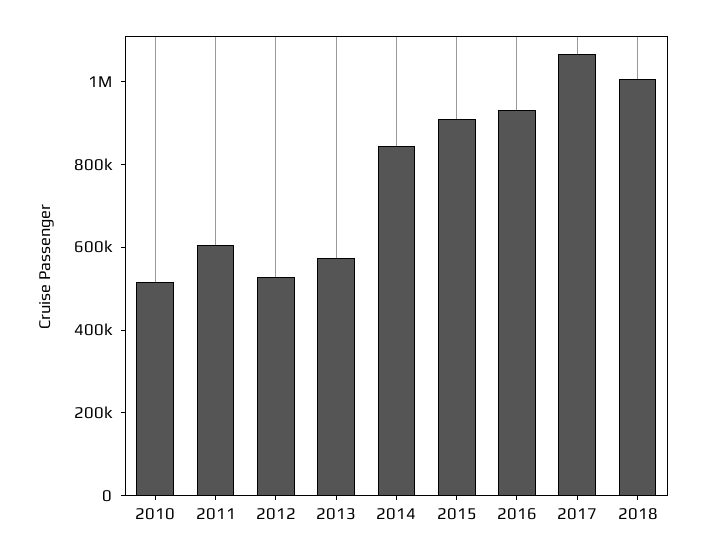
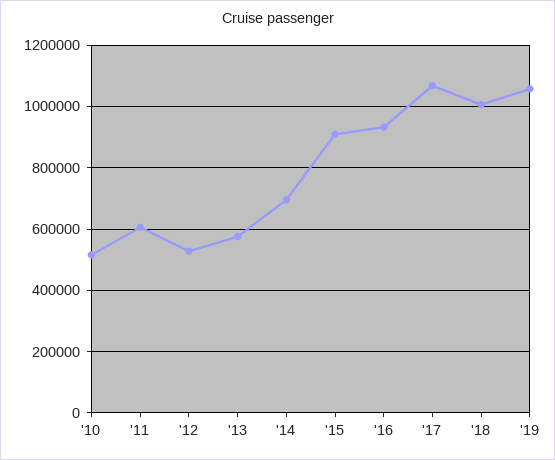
2014: 850000 -> 700000
'19: none -> 1060000

